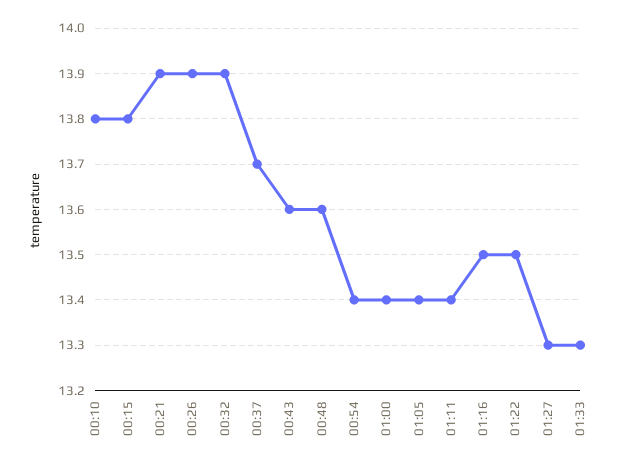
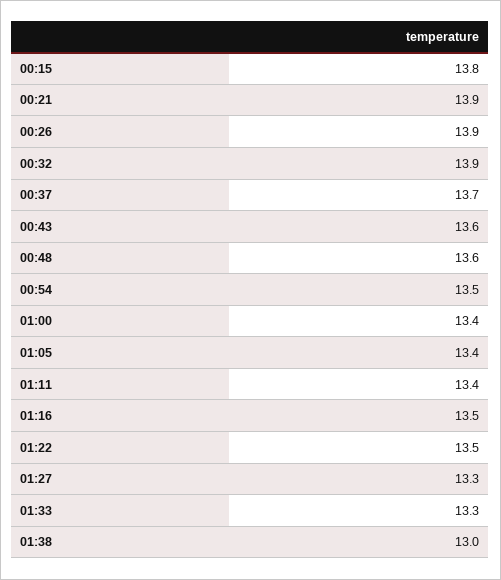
00:10: 13.8 -> none
00:54: 13.4 -> 13.5
01:38: none -> 13

